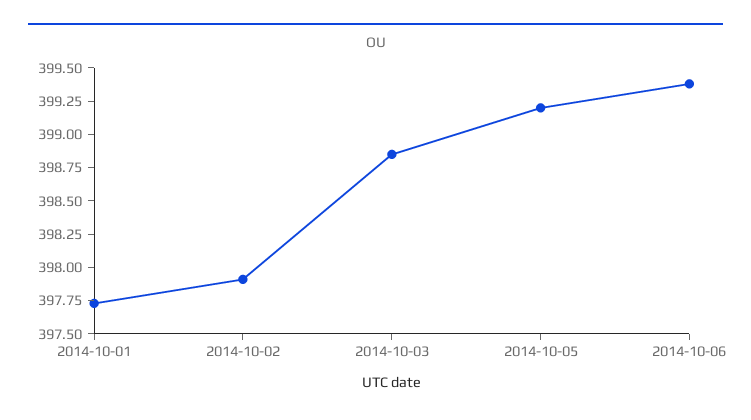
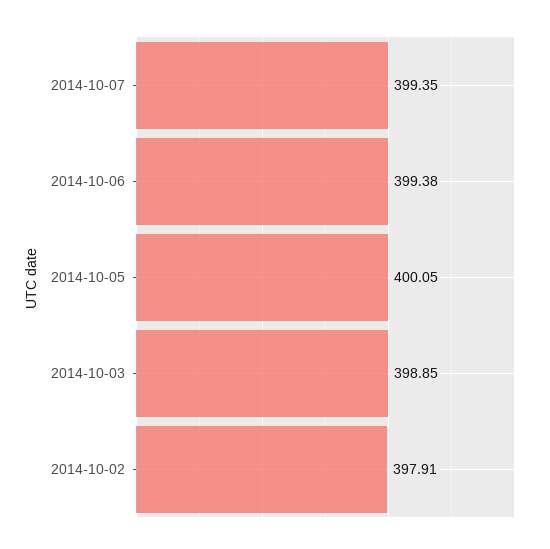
2014-10-01: 397.75 -> none
2014-10-05: 399.25 -> 400.05
2014-10-07: none -> 399.35

